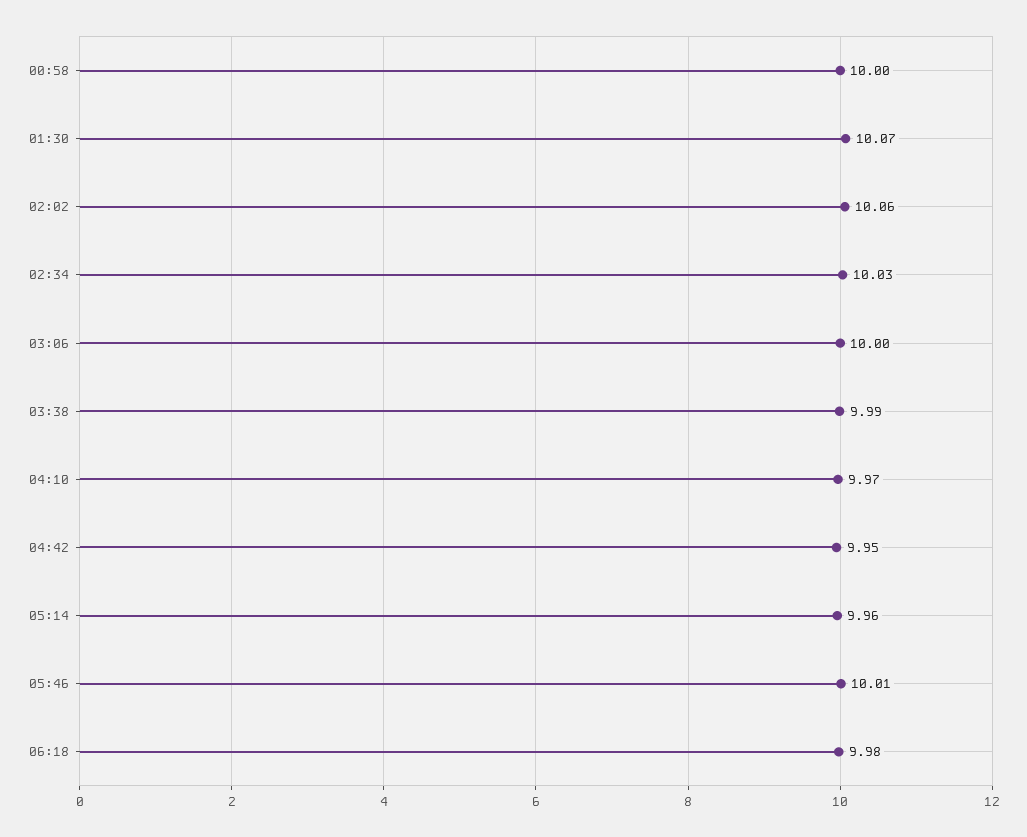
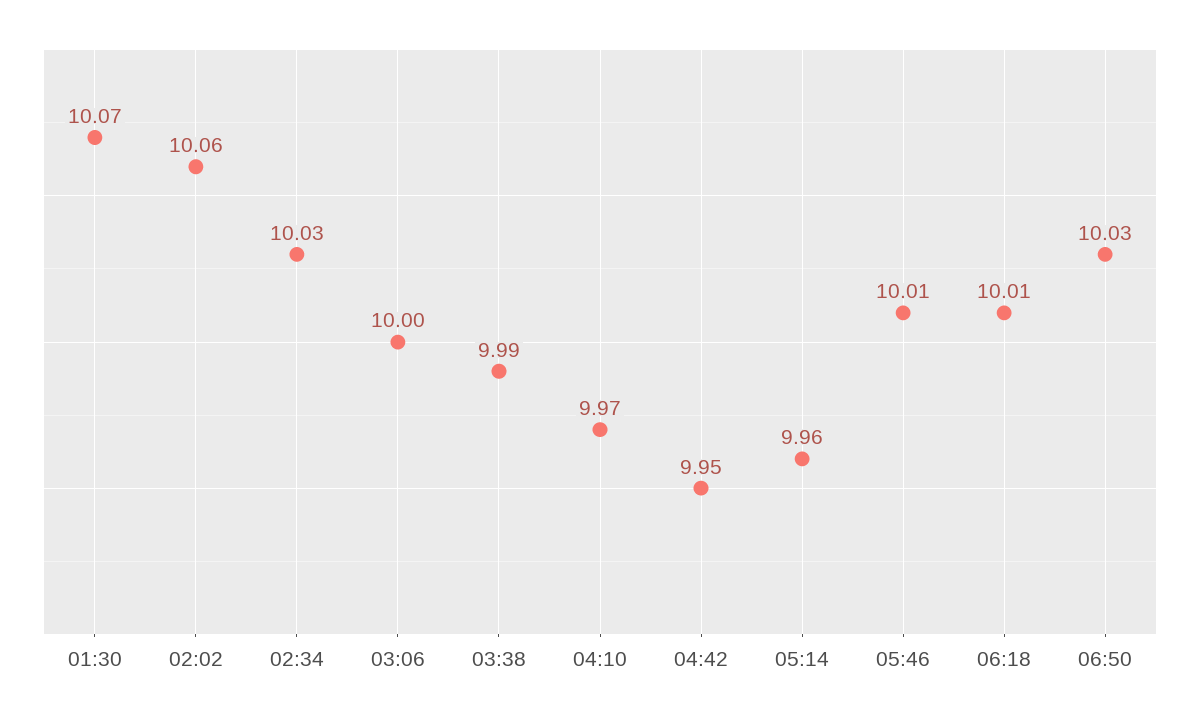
00:58: 10 -> none
06:18: 9.98 -> 10.01
06:50: none -> 10.03

